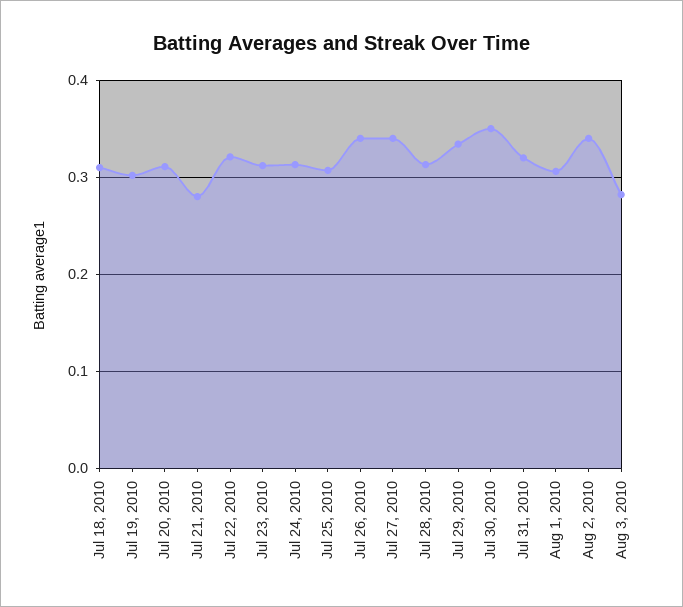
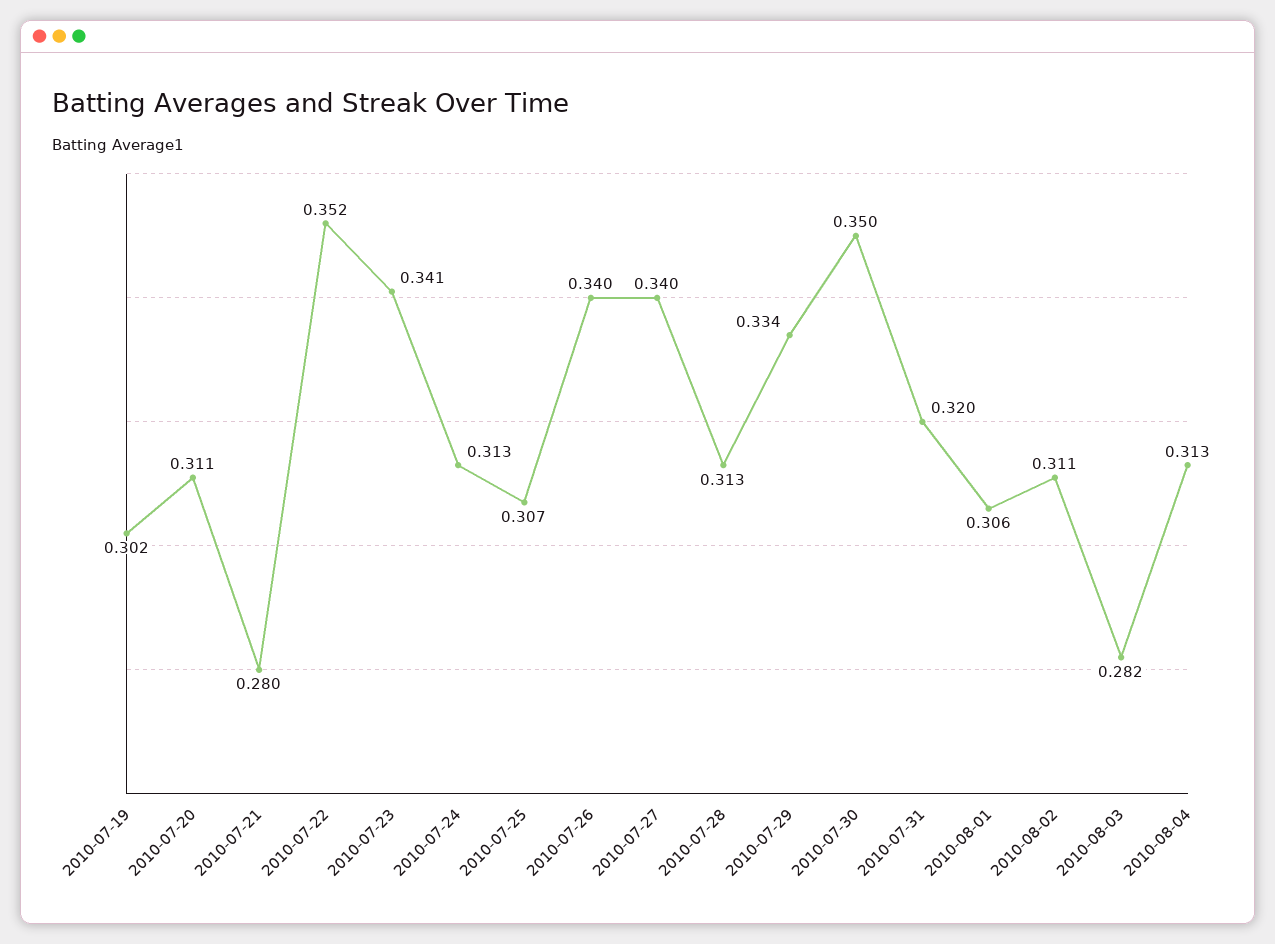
Jul 18, 2010: 0.31 -> none
Jul 22, 2010: 0.32 -> 0.352
Jul 23, 2010: 0.31 -> 0.341
Aug 2, 2010: 0.34 -> 0.311
2010-08-04: none -> 0.313

